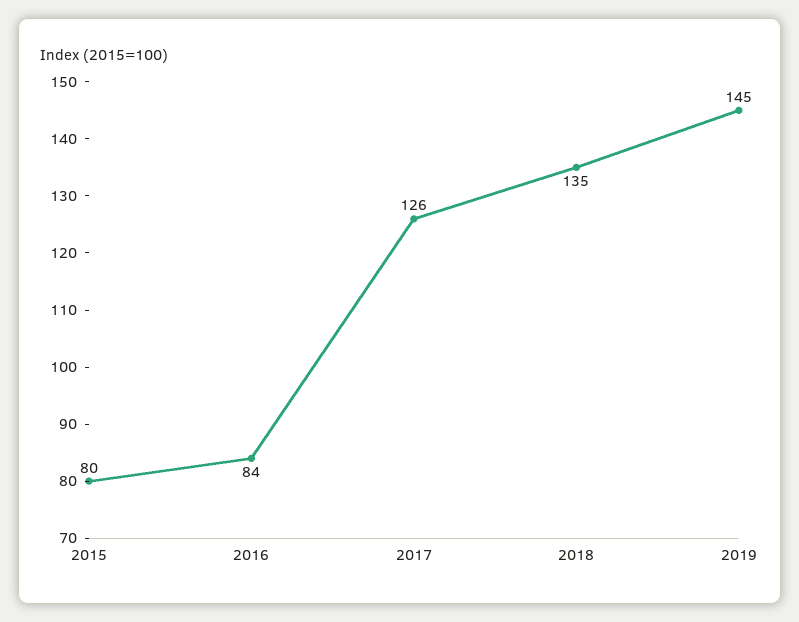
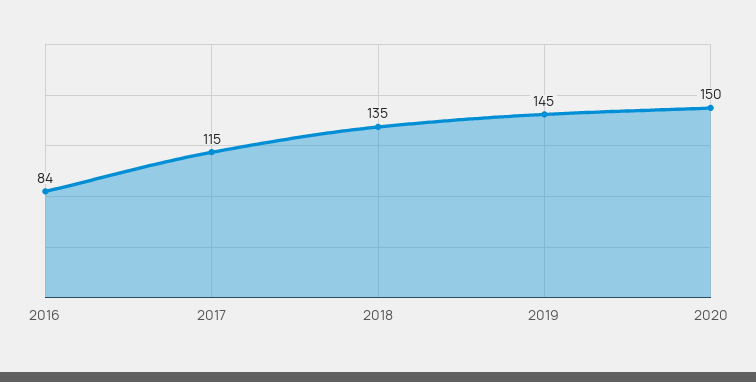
2015: 80 -> none
2017: 126 -> 115
2020: none -> 150

